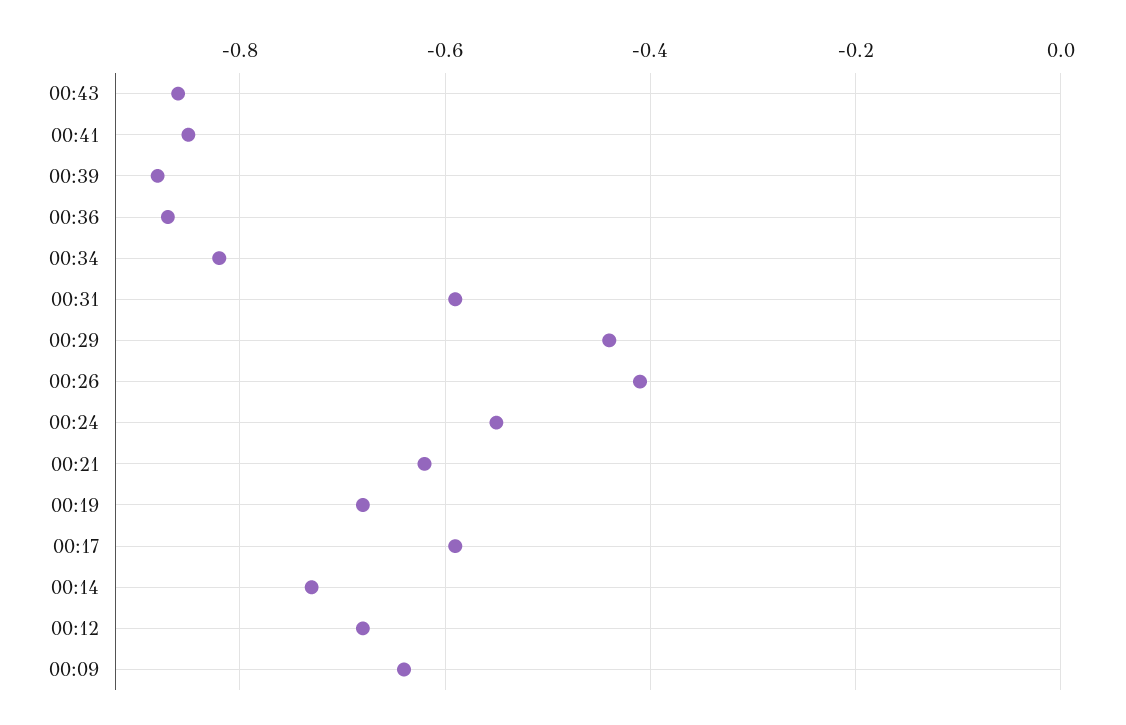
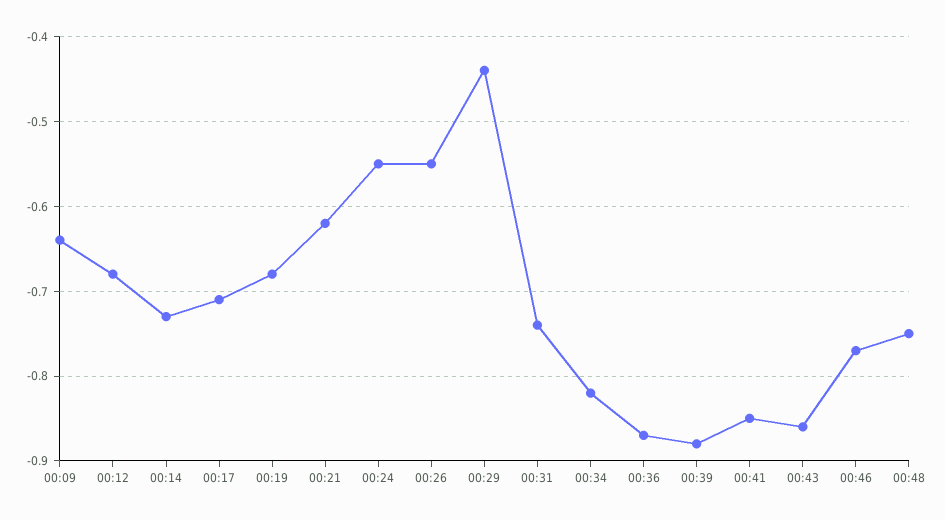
00:31: -0.6 -> -0.74
00:26: -0.4 -> -0.55
00:17: -0.6 -> -0.71
00:46: none -> -0.77
00:48: none -> -0.75

